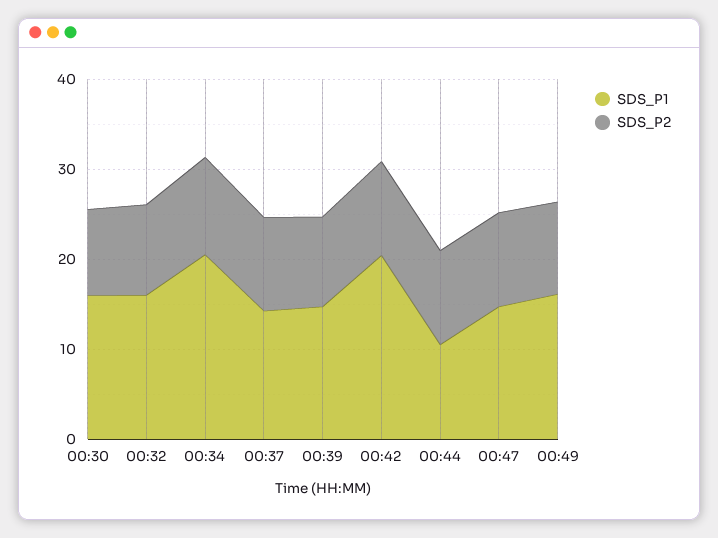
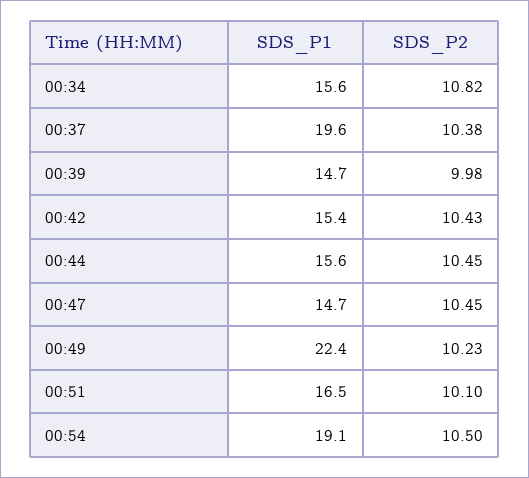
SDS_P1, 00:30: 16 -> none
SDS_P2, 00:30: 10 -> none
SDS_P1, 00:32: 16 -> none
SDS_P2, 00:32: 10 -> none
SDS_P1, 00:34: 20 -> 15.6
SDS_P1, 00:37: 14 -> 19.6
SDS_P1, 00:42: 20 -> 15.4
SDS_P1, 00:44: 10 -> 15.6
SDS_P1, 00:49: 16 -> 22.4
SDS_P1, 00:51: none -> 16.5
SDS_P2, 00:51: none -> 10.1
SDS_P1, 00:54: none -> 19.1
SDS_P2, 00:54: none -> 10.5

